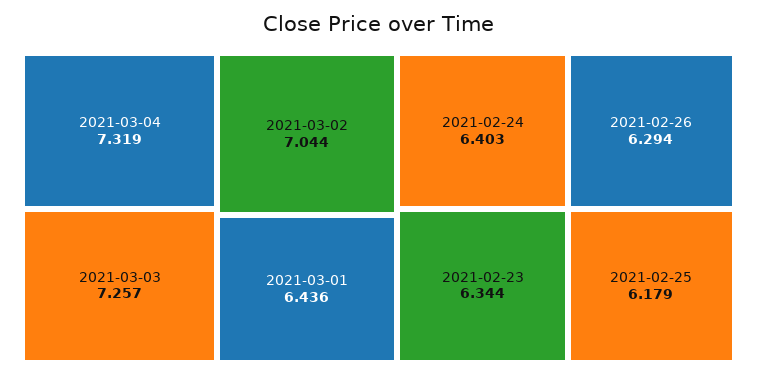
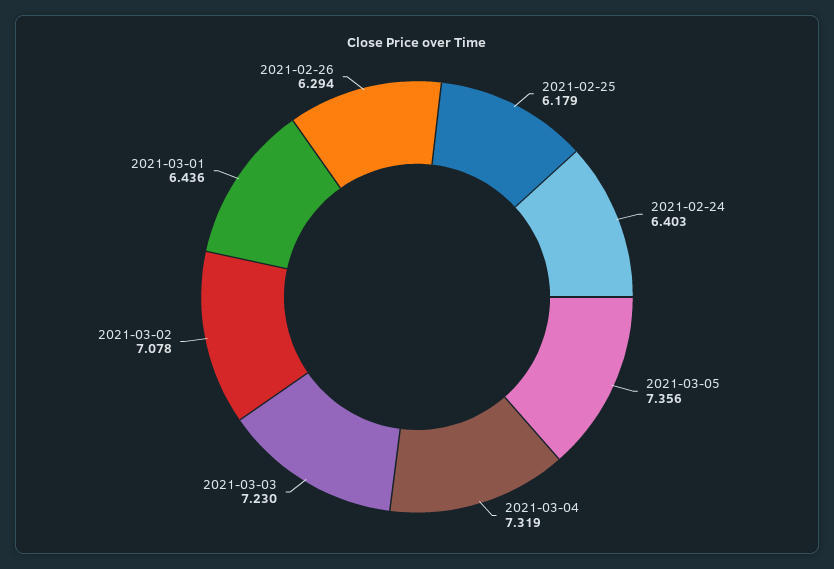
2021-03-03: 7.257 -> 7.23
2021-03-02: 7.044 -> 7.078
2021-02-23: 6.344 -> none
2021-03-05: none -> 7.356

